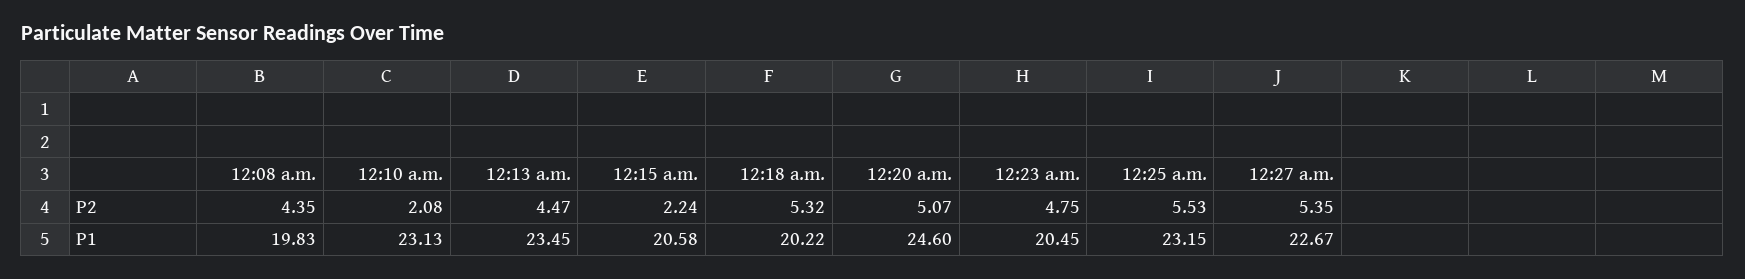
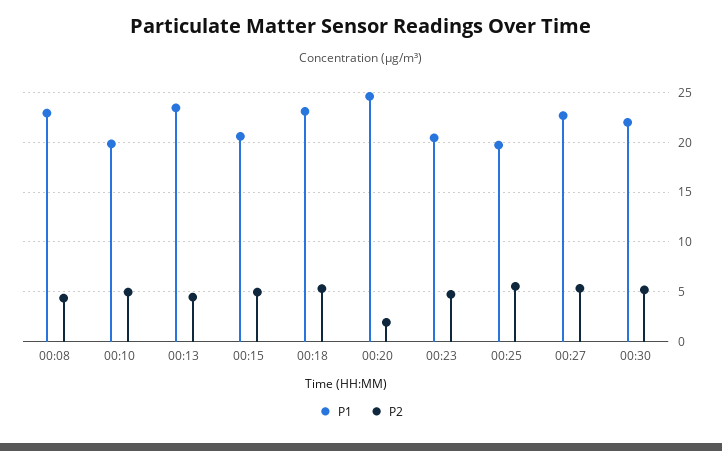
P2, 12:10 a.m.: 2.08 -> 5
P2, 12:15 a.m.: 2.24 -> 5
P2, 12:20 a.m.: 5.07 -> 2
P1, 12:08 a.m.: 19.83 -> 23
P1, 12:10 a.m.: 23.13 -> 20
P1, 12:18 a.m.: 20.22 -> 23
P1, 12:25 a.m.: 23.15 -> 20
P1, 00:30: none -> 22
P2, 00:30: none -> 5

